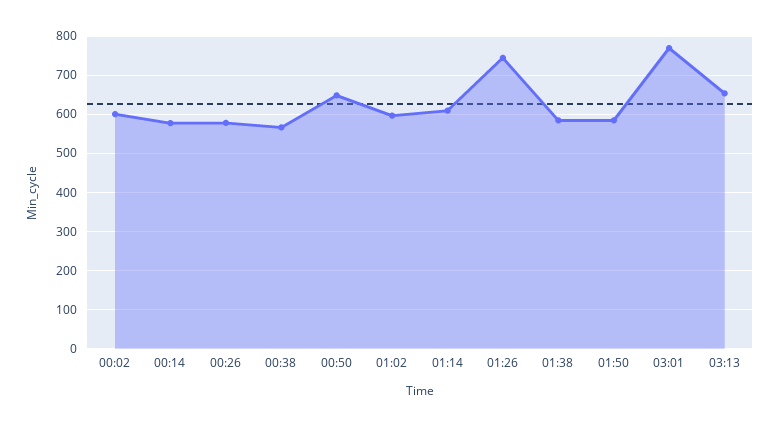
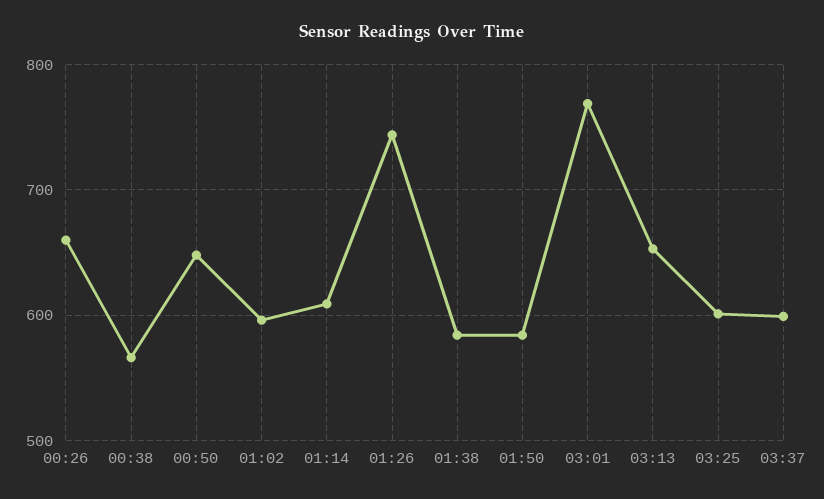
00:02: 600 -> none
00:14: 580 -> none
00:26: 580 -> 660
03:25: none -> 600
03:37: none -> 600

